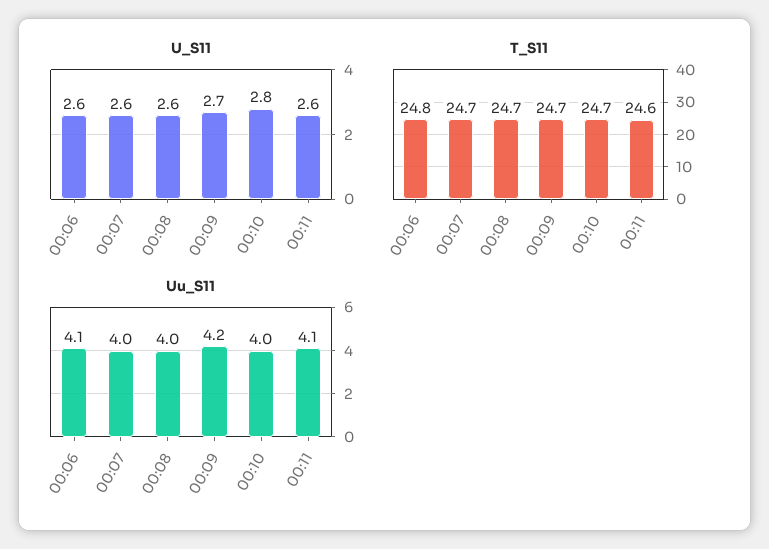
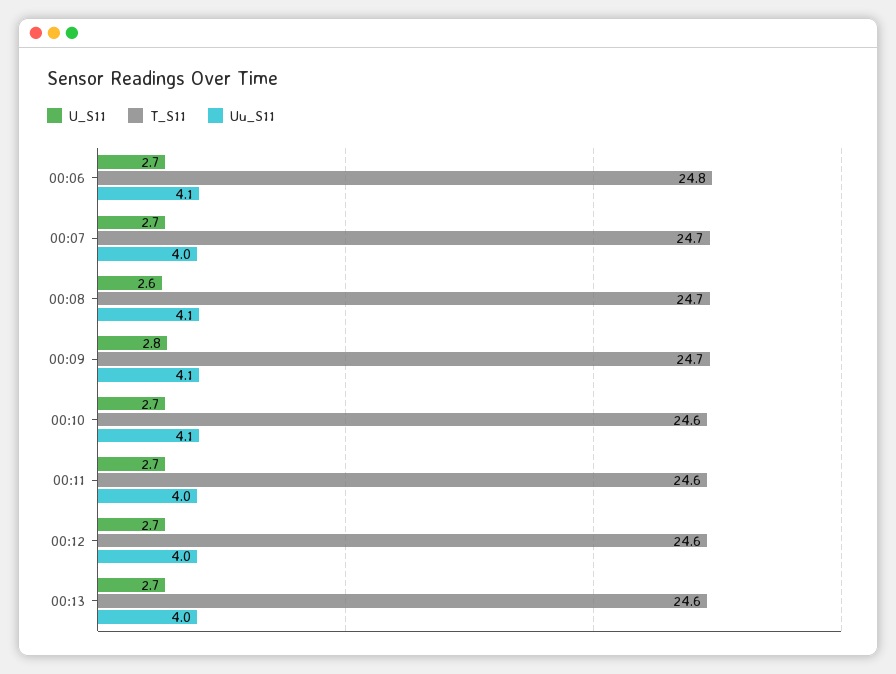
U_S11, 00:06: 2.6 -> 2.7
U_S11, 00:07: 2.6 -> 2.7
U_S11, 00:09: 2.7 -> 2.8
U_S11, 00:10: 2.8 -> 2.7
U_S11, 00:11: 2.6 -> 2.7
T_S11, 00:10: 24.7 -> 24.6
Uu_S11, 00:08: 4 -> 4.1
Uu_S11, 00:09: 4.2 -> 4.1
Uu_S11, 00:10: 4 -> 4.1
Uu_S11, 00:11: 4.1 -> 4
U_S11, 00:12: none -> 2.7
T_S11, 00:12: none -> 24.6
Uu_S11, 00:12: none -> 4
U_S11, 00:13: none -> 2.7
T_S11, 00:13: none -> 24.6
Uu_S11, 00:13: none -> 4

